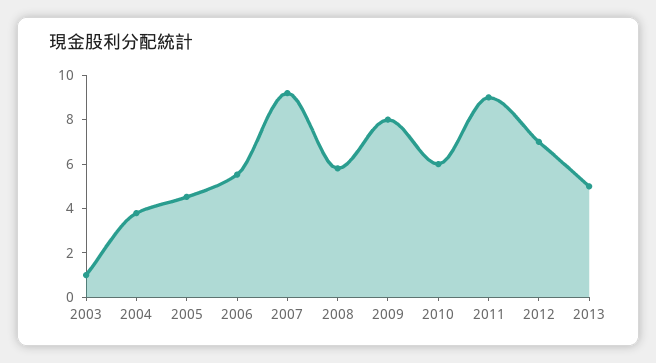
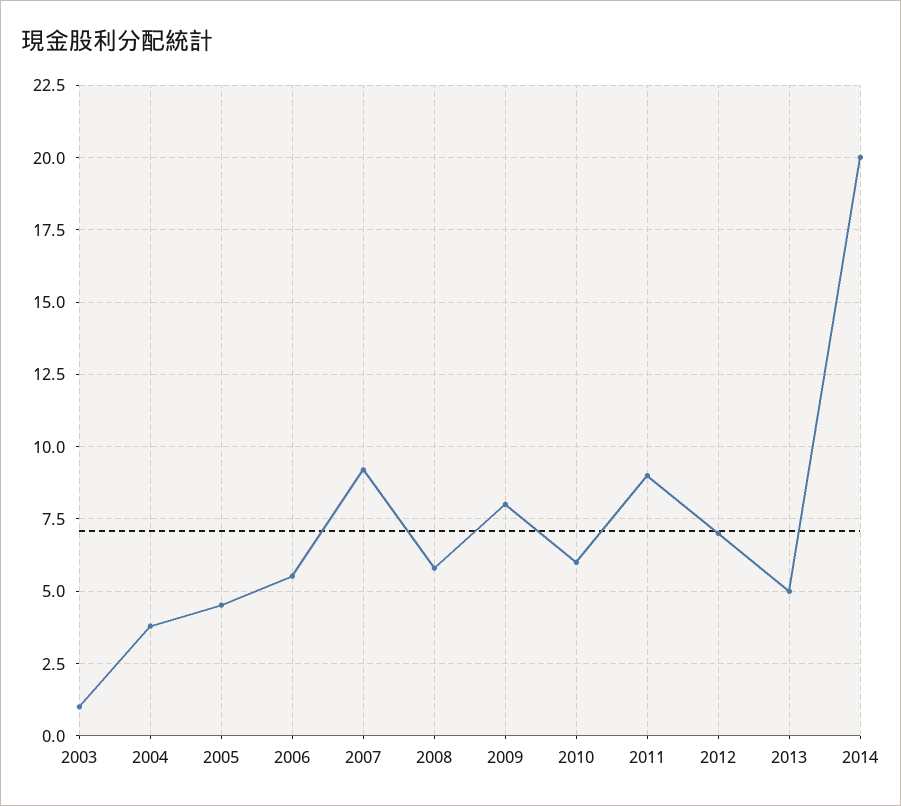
2014: none -> 20

